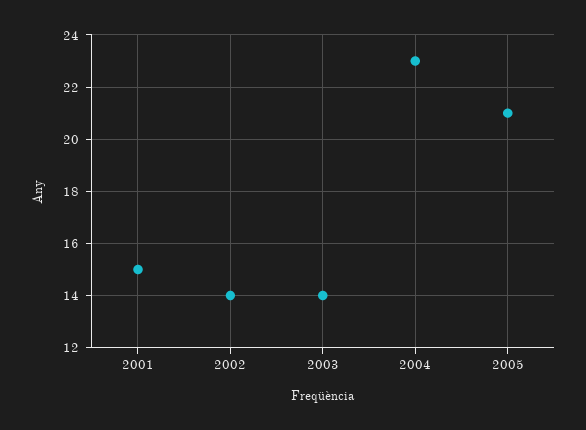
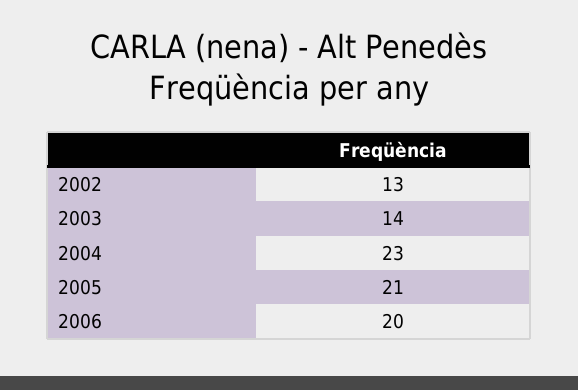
2001: 15 -> none
2002: 14 -> 13
2006: none -> 20

